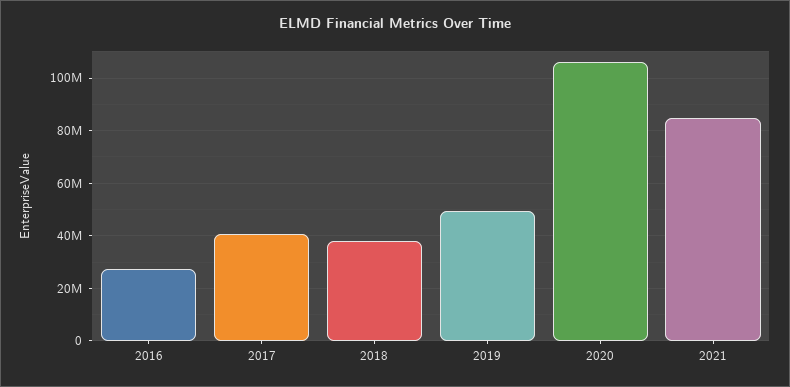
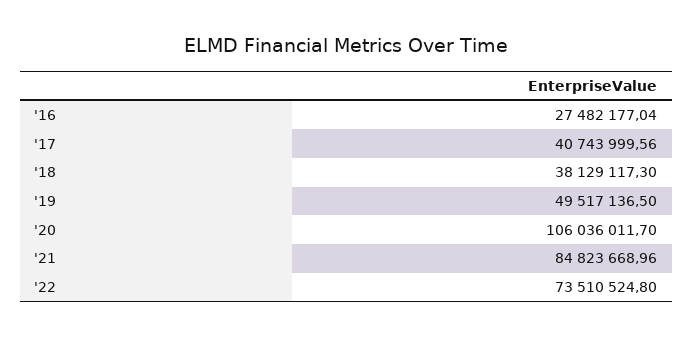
'22: none -> 73510524.8

